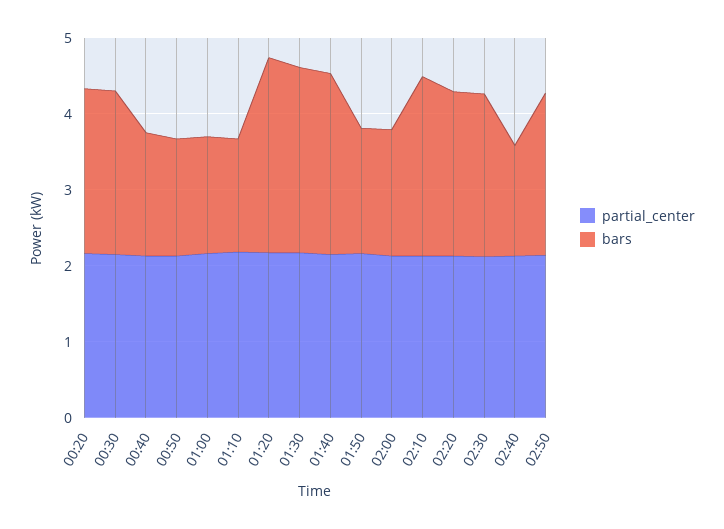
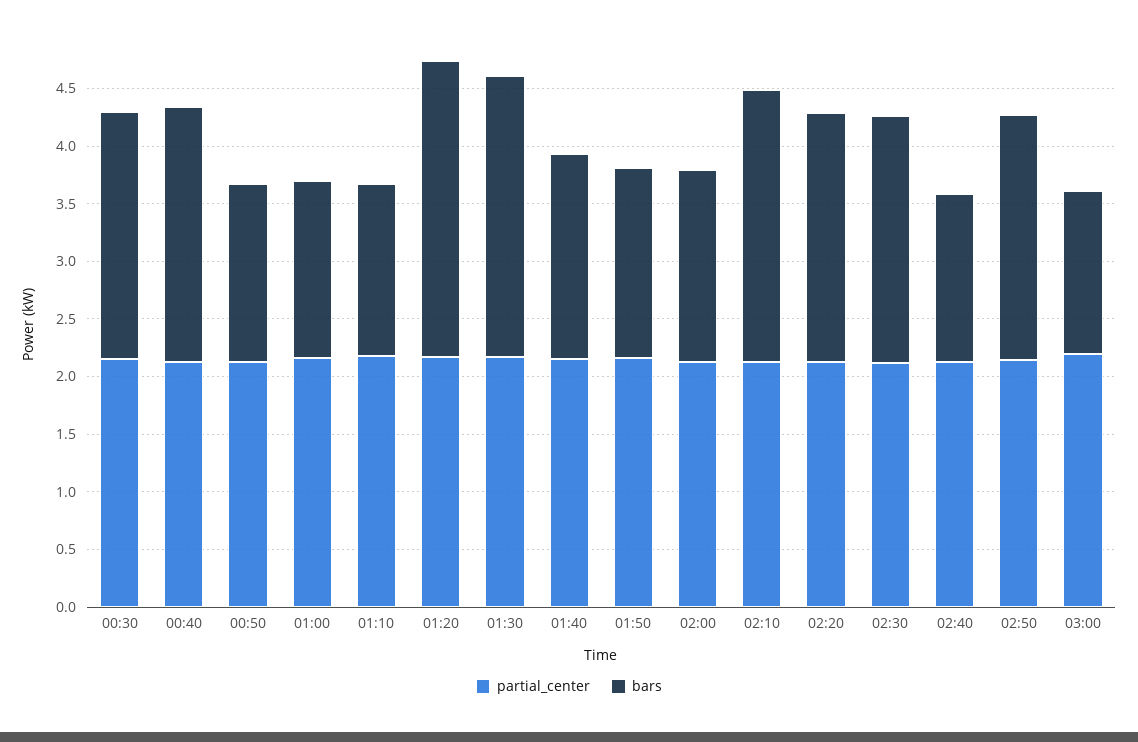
partial_center, 00:20: 2.2 -> none
bars, 00:20: 2.2 -> none
bars, 00:40: 1.6 -> 2.2
bars, 01:40: 2.4 -> 1.8
partial_center, 03:00: none -> 2.2
bars, 03:00: none -> 1.4

